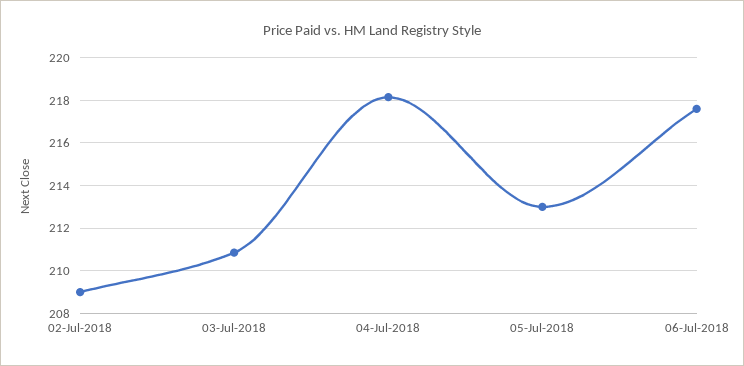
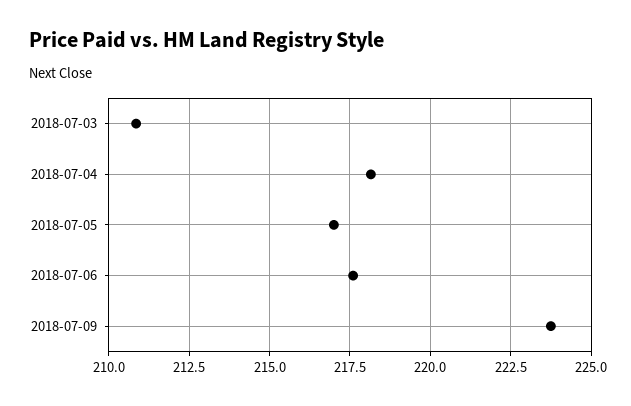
02-Jul-2018: 209 -> none
05-Jul-2018: 213 -> 217
2018-07-09: none -> 223.75

